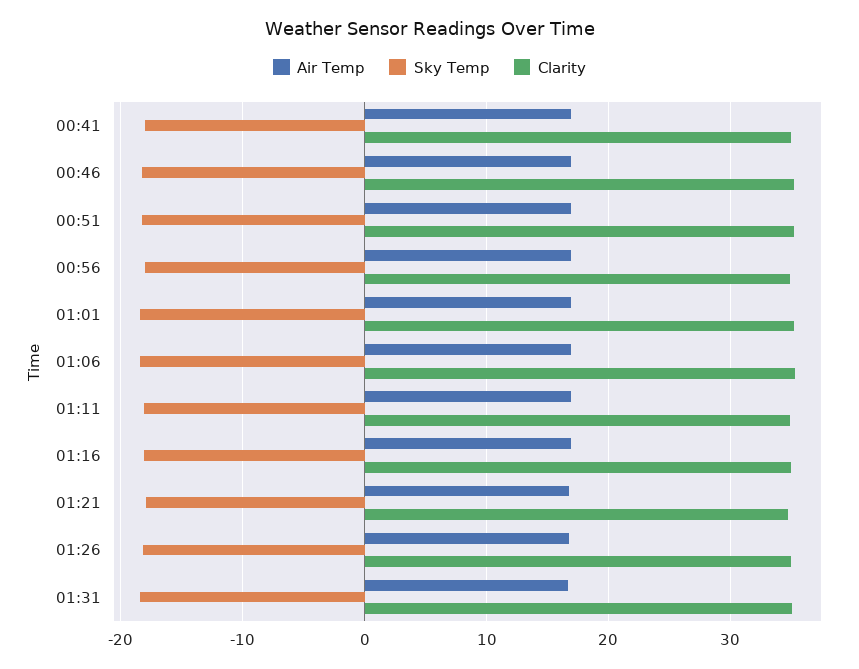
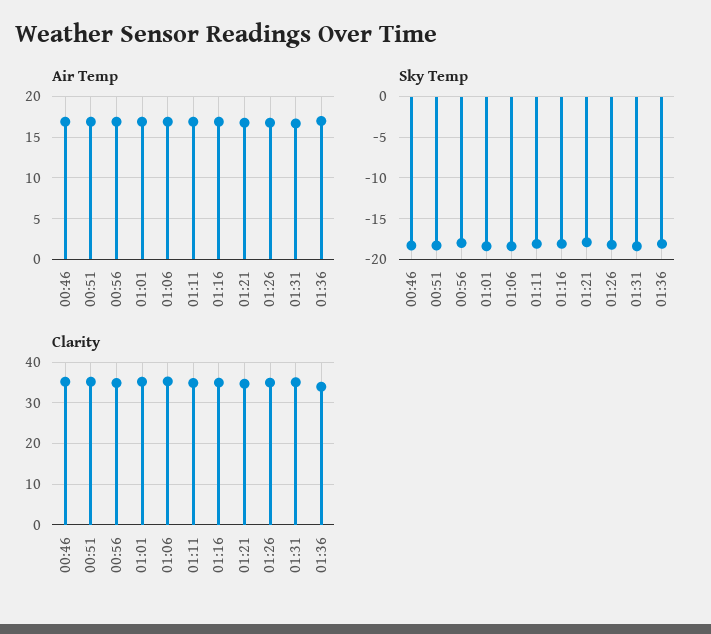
Air Temp, 00:41: 17 -> none
Sky Temp, 00:41: -18 -> none
Clarity, 00:41: 35 -> none
Air Temp, 01:36: none -> 17
Sky Temp, 01:36: none -> -18
Clarity, 01:36: none -> 34

